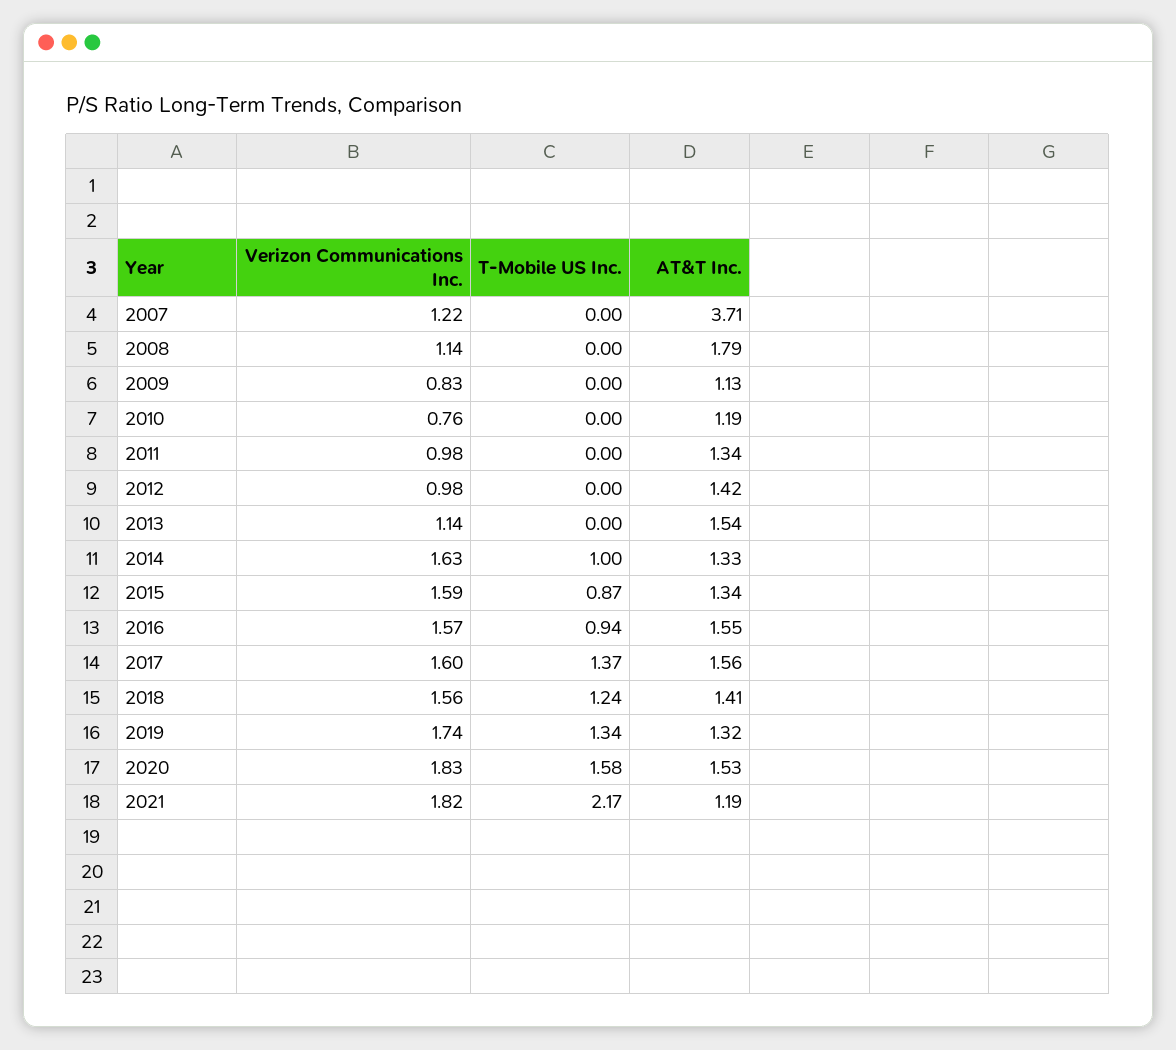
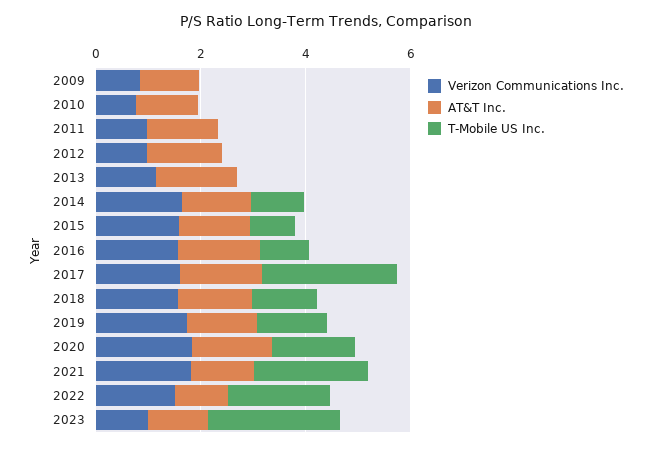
Verizon Communications Inc., 2007: 1.22 -> none
T-Mobile US Inc., 2007: 0 -> none
AT&T Inc., 2007: 3.71 -> none
Verizon Communications Inc., 2008: 1.14 -> none
T-Mobile US Inc., 2008: 0 -> none
AT&T Inc., 2008: 1.79 -> none
T-Mobile US Inc., 2017: 1.37 -> 2.5
Verizon Communications Inc., 2022: none -> 1.5
AT&T Inc., 2022: none -> 1
T-Mobile US Inc., 2022: none -> 2
Verizon Communications Inc., 2023: none -> 1
AT&T Inc., 2023: none -> 1
T-Mobile US Inc., 2023: none -> 2.5

